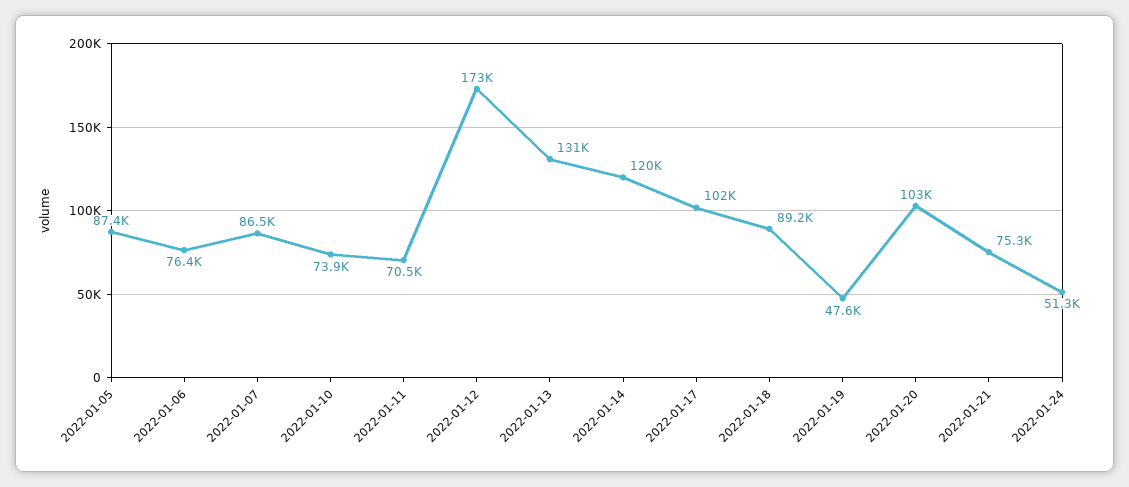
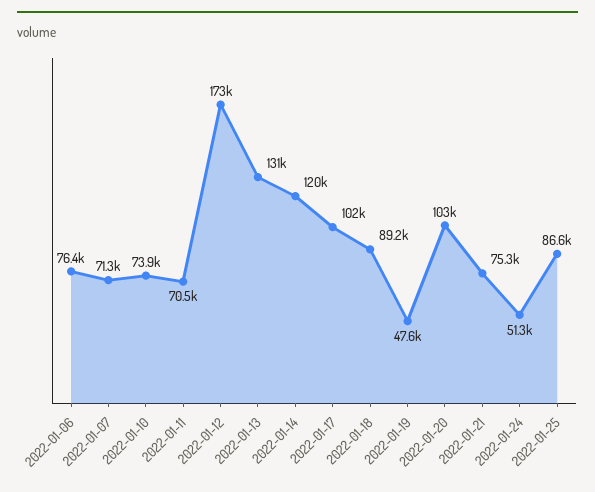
2022-01-05: 87400 -> none
2022-01-07: 86500 -> 71300
2022-01-25: none -> 86600

